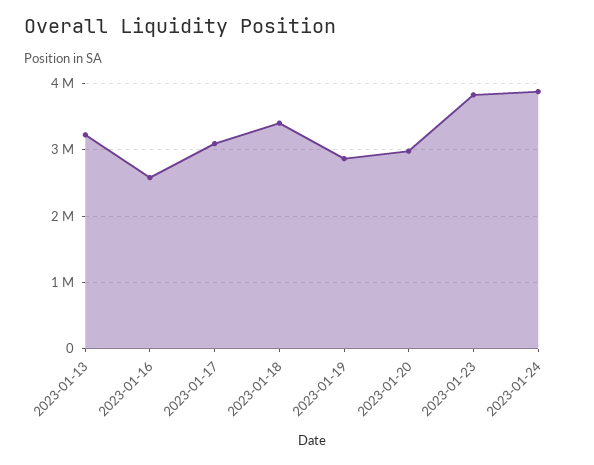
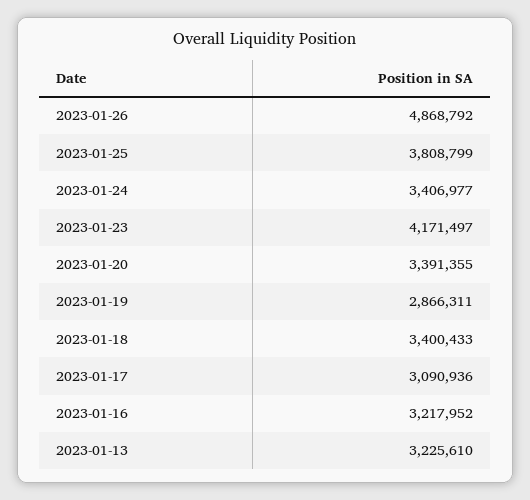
2023-01-16: 2600000 -> 3217952
2023-01-20: 3000000 -> 3391355
2023-01-23: 3800000 -> 4171497
2023-01-24: 3900000 -> 3406977
2023-01-26: none -> 4868792
2023-01-25: none -> 3808799

